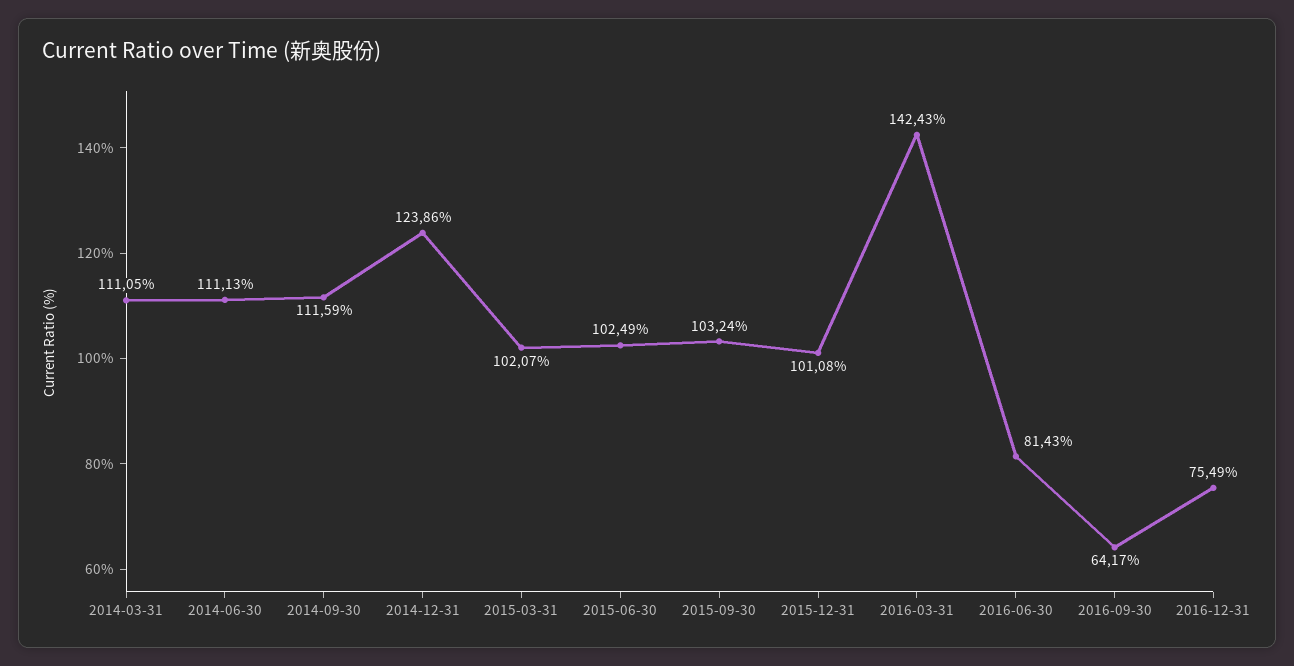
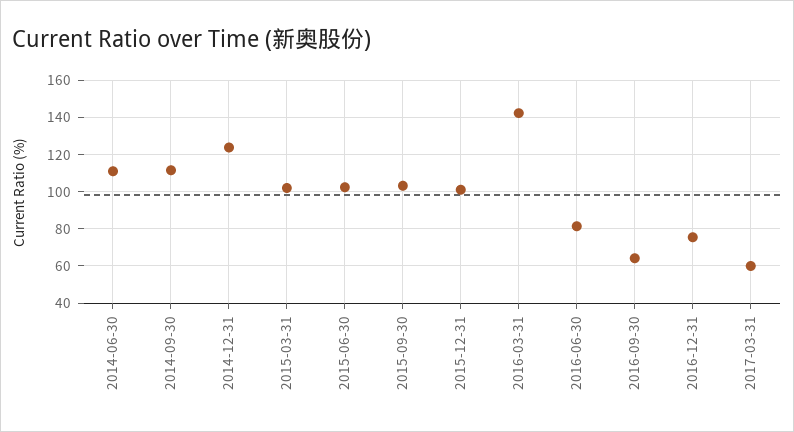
2014-03-31: 111.05 -> none
2017-03-31: none -> 60

